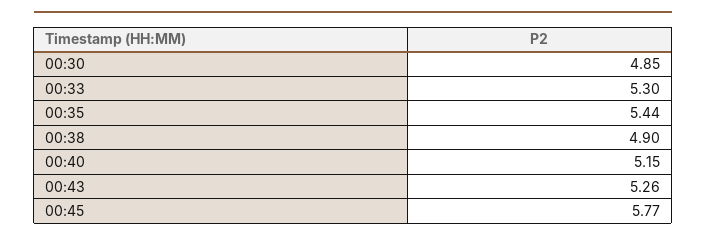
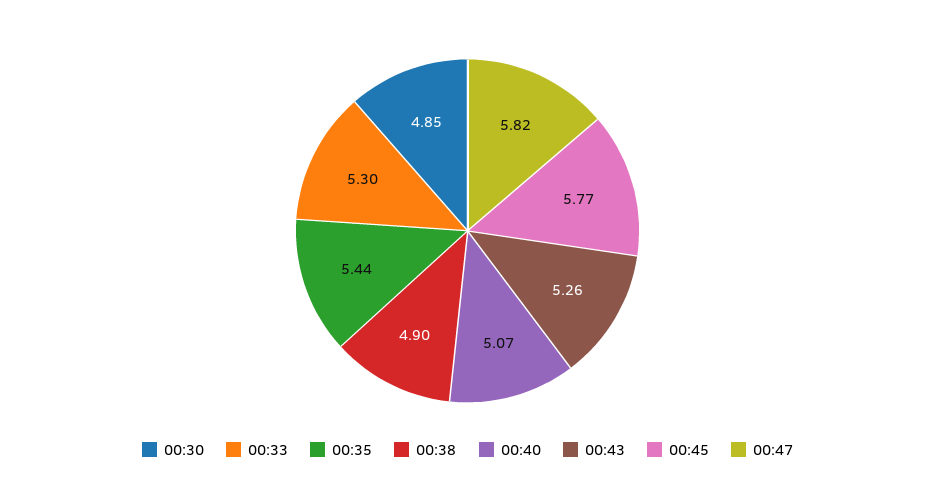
00:40: 5.15 -> 5.07
00:47: none -> 5.82

